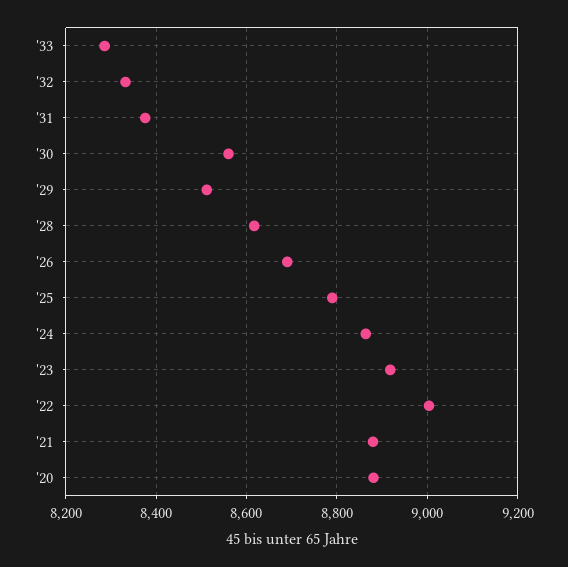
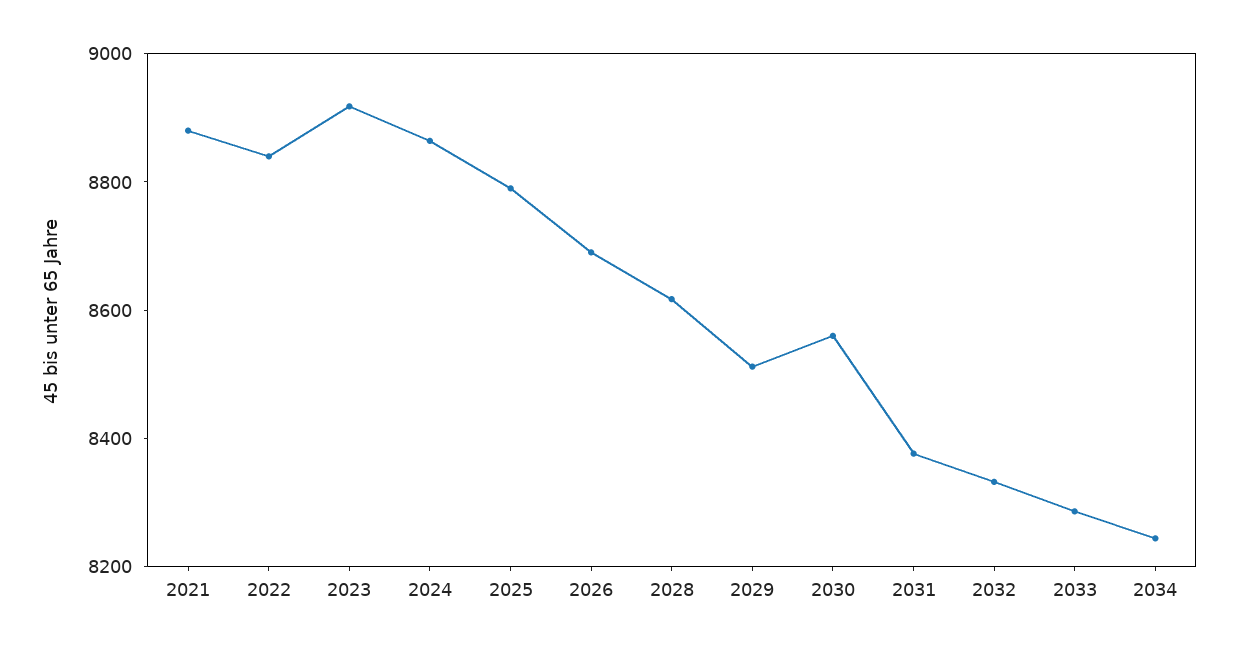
'22: 9000 -> 8850
'20: 8880 -> none
2034: none -> 8250

